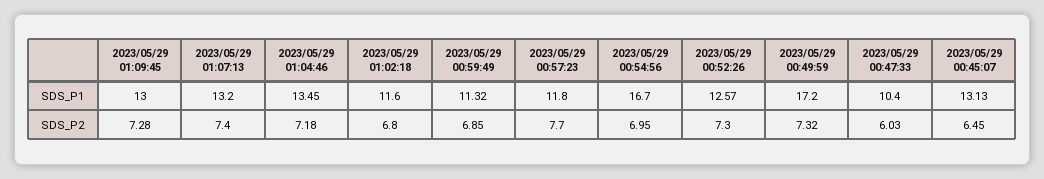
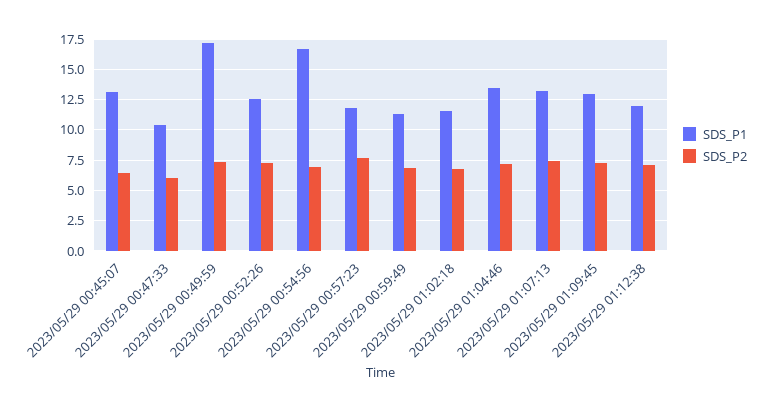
SDS_P1, 2023/05/29 01:12:38: none -> 12
SDS_P2, 2023/05/29 01:12:38: none -> 7

